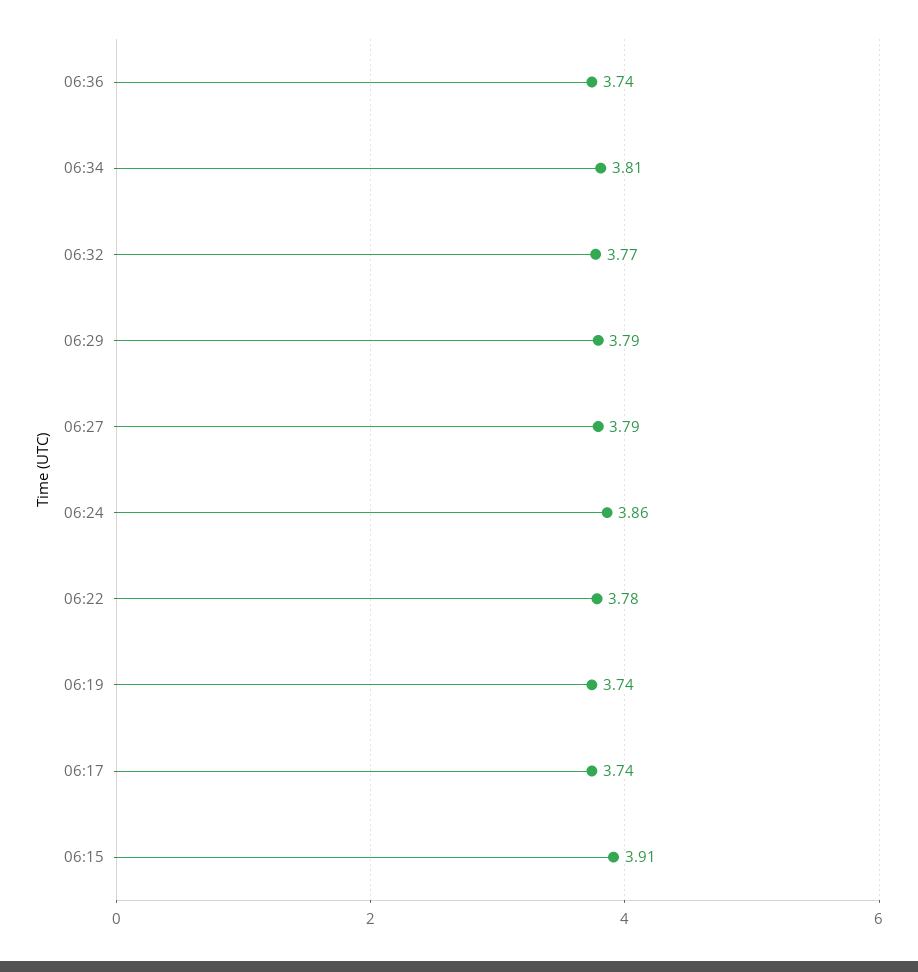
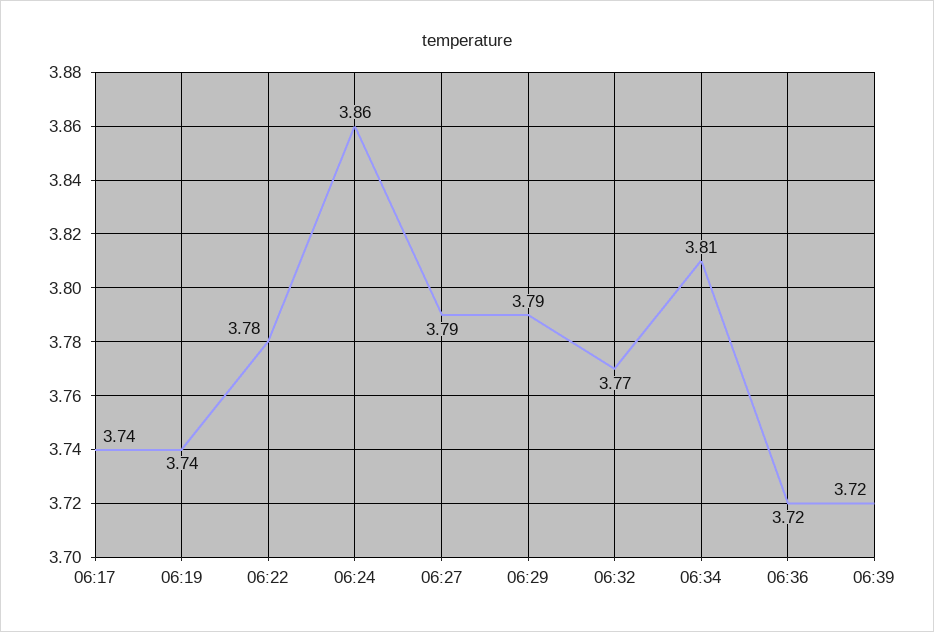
06:36: 3.74 -> 3.72
06:15: 3.91 -> none
06:39: none -> 3.72

